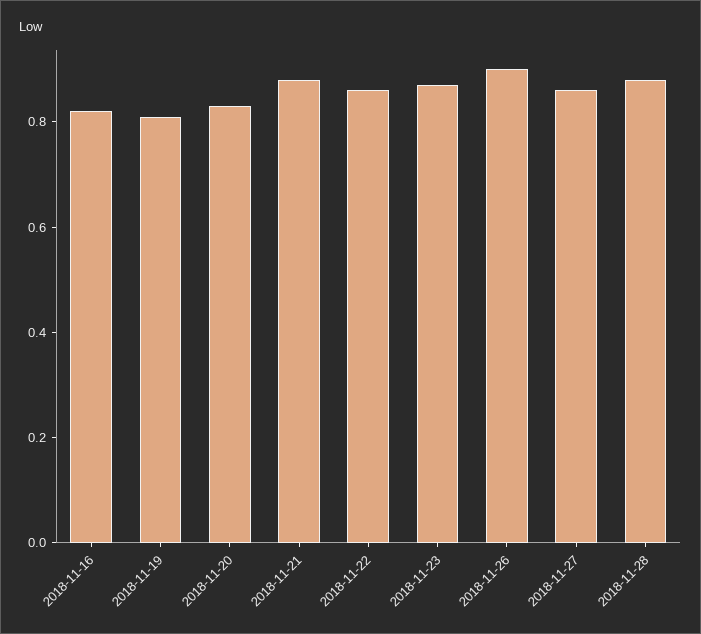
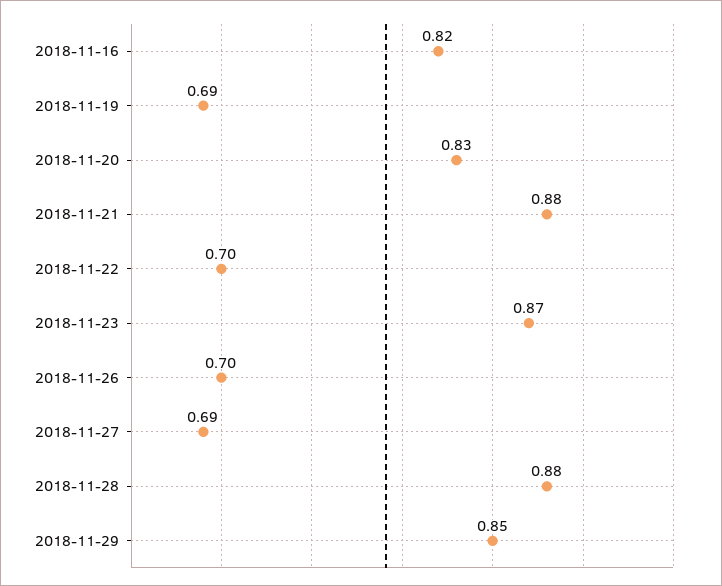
2018-11-19: 0.8 -> 0.69
2018-11-22: 0.85 -> 0.7
2018-11-26: 0.9 -> 0.7
2018-11-27: 0.85 -> 0.69
2018-11-29: none -> 0.85

